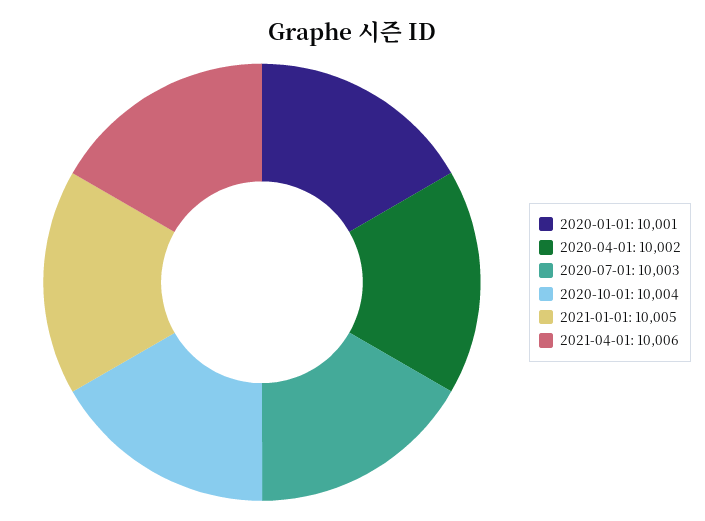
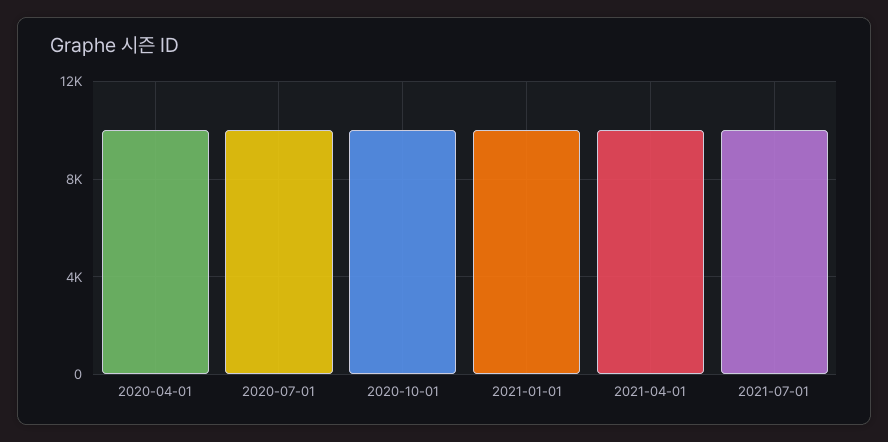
2020-01-01: 10001 -> none
2021-07-01: none -> 10000

